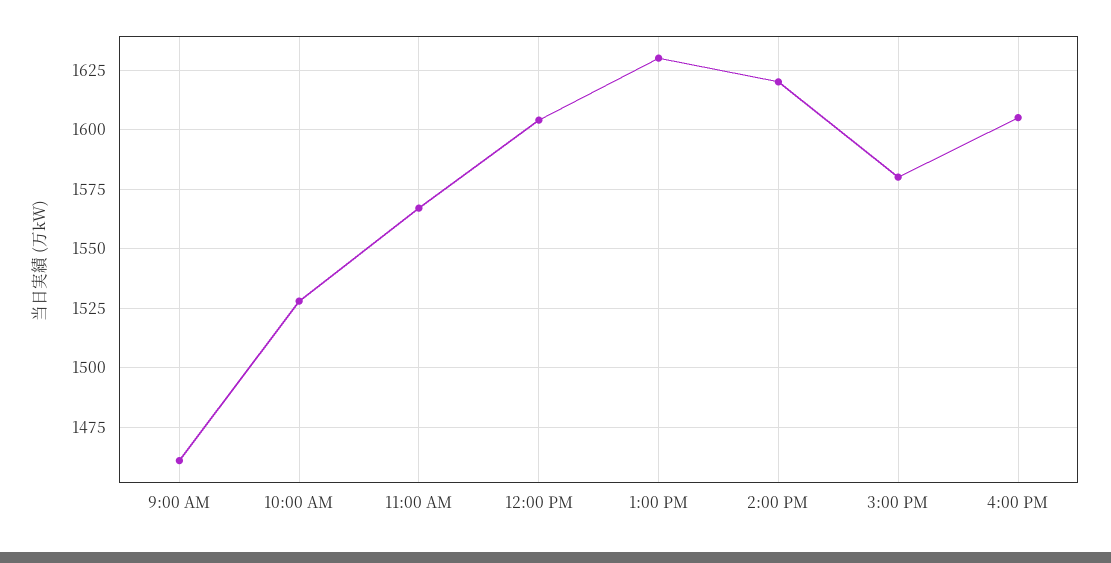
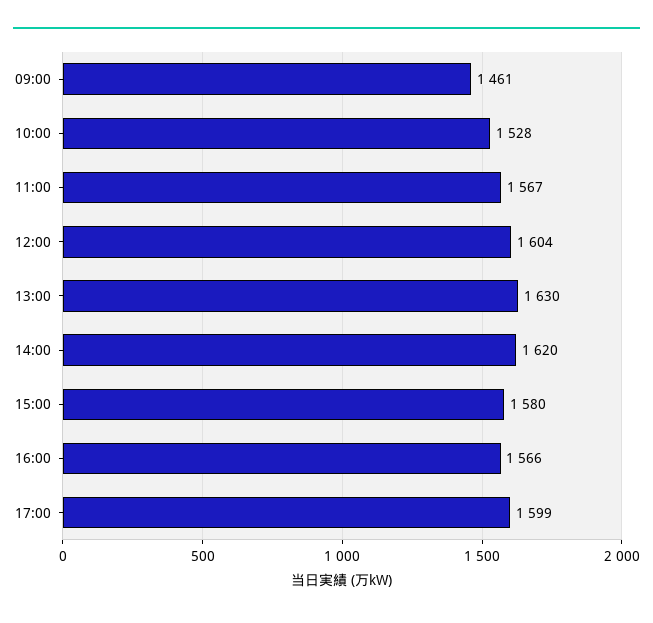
4:00 PM: 1605 -> 1566
17:00: none -> 1599

